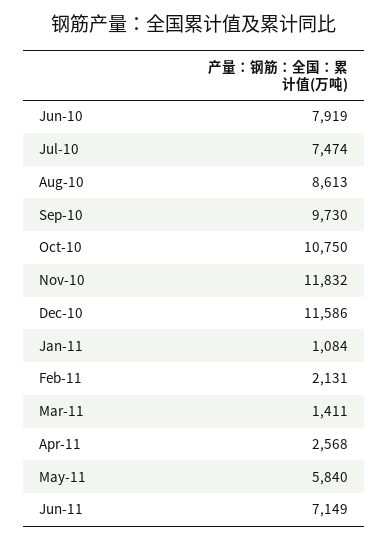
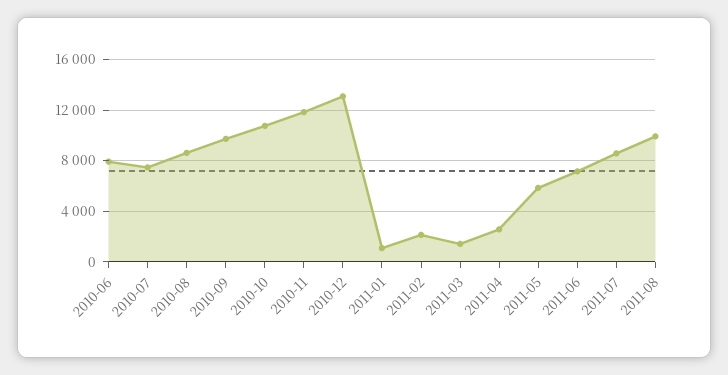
Dec-10: 11586 -> 13000
2011-07: none -> 8500
2011-08: none -> 10000

